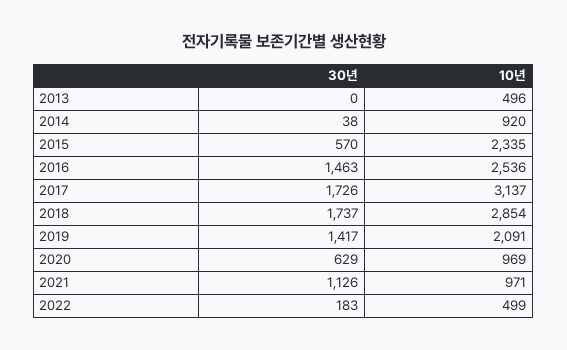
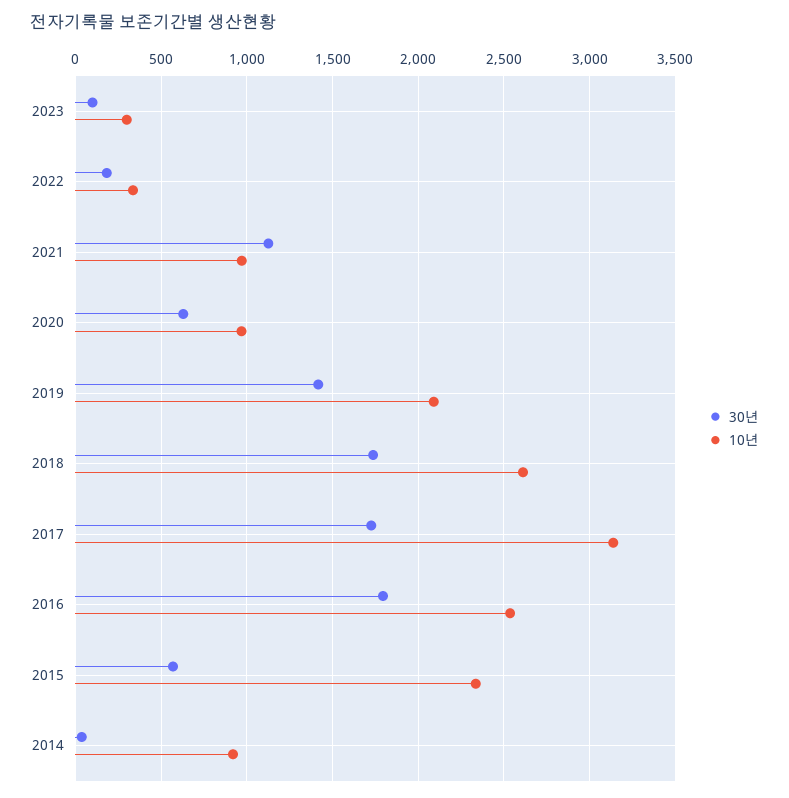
30년, 2013: 0 -> none
10년, 2013: 496 -> none
30년, 2016: 1463 -> 1800
10년, 2018: 2854 -> 2600
10년, 2022: 499 -> 350
30년, 2023: none -> 100
10년, 2023: none -> 300

